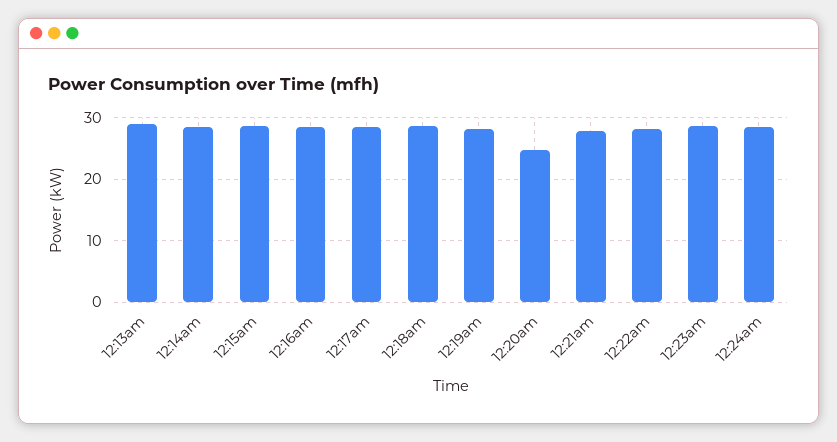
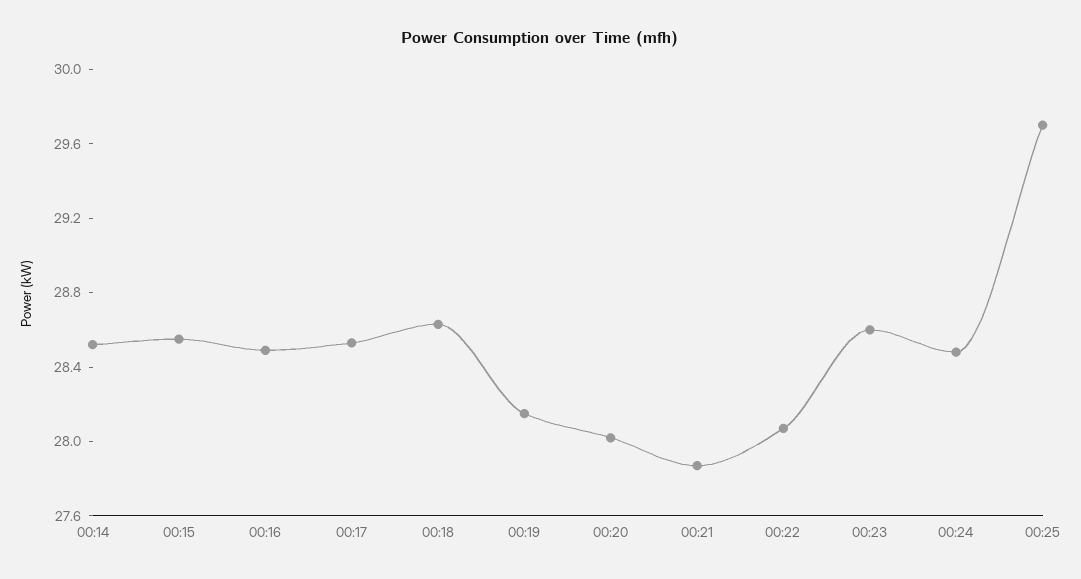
12:13am: 29 -> none
12:20am: 25 -> 28
00:25: none -> 29.7

